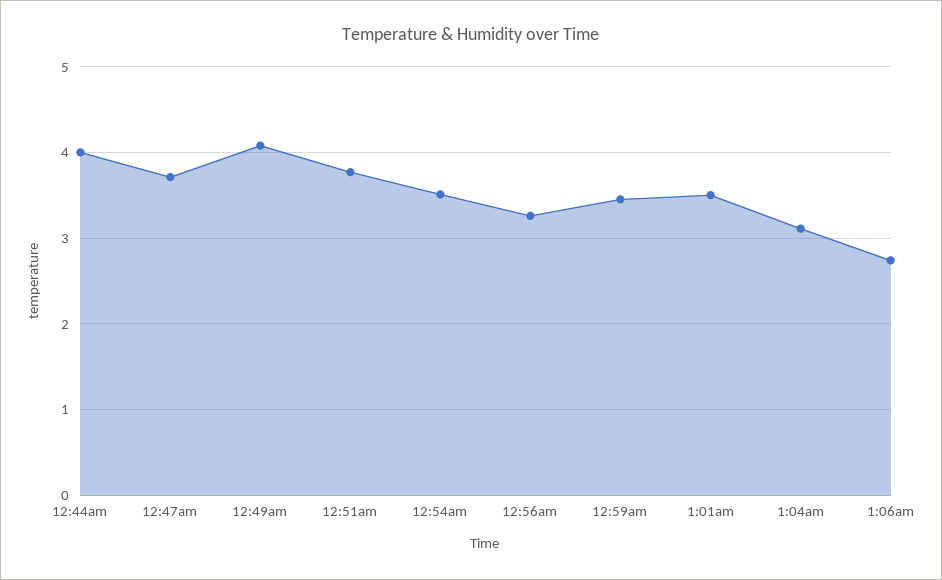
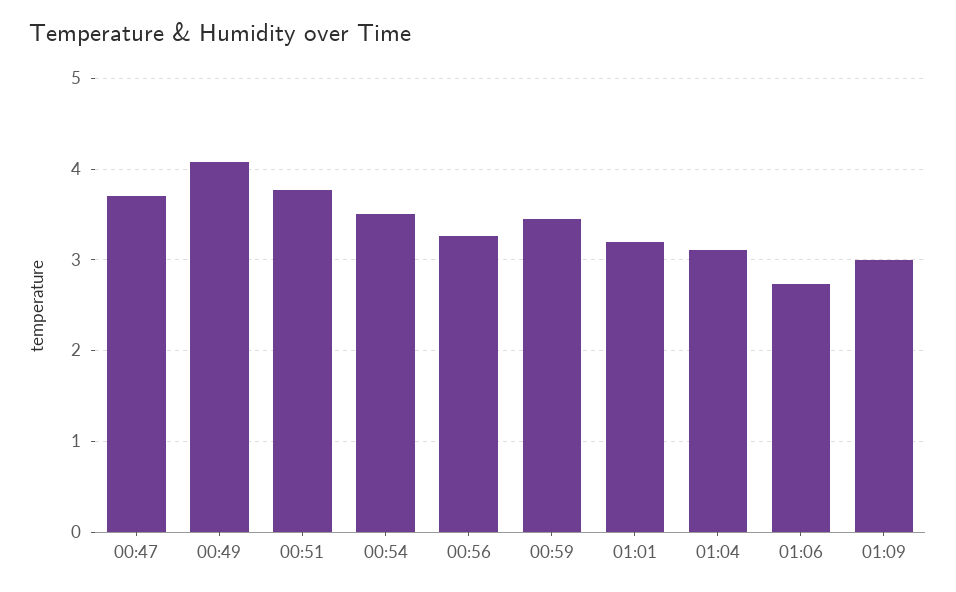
12:44am: 4 -> none
1:01am: 3.5 -> 3.2
01:09: none -> 3

